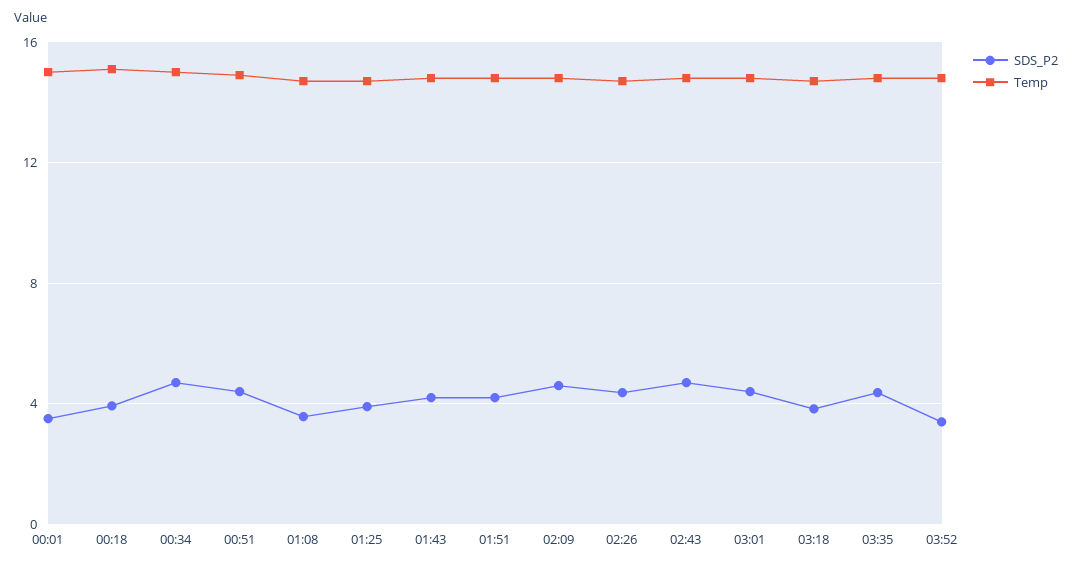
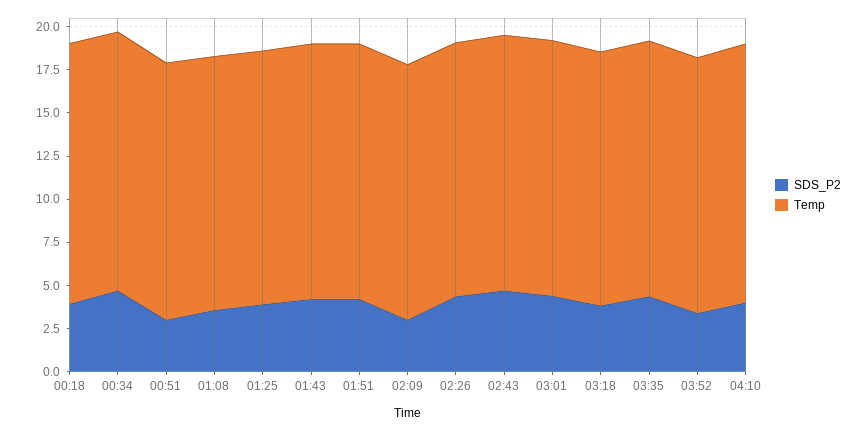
SDS_P2, 00:01: 3.5 -> none
Temp, 00:01: 15 -> none
SDS_P2, 00:51: 4.5 -> 3
SDS_P2, 02:09: 4.5 -> 3
SDS_P2, 04:10: none -> 4
Temp, 04:10: none -> 15

